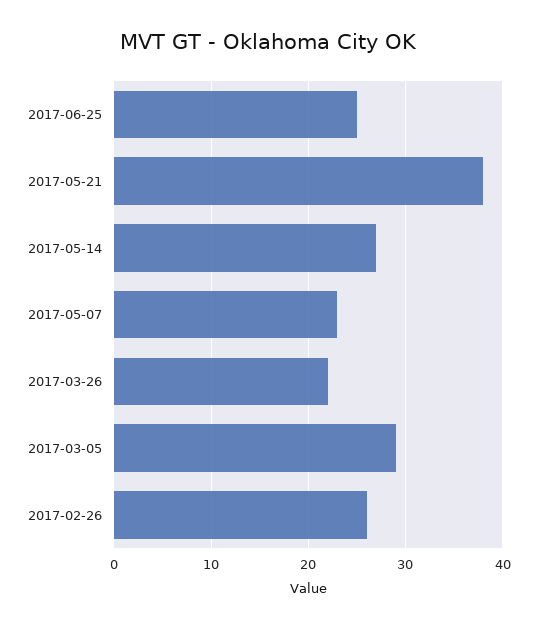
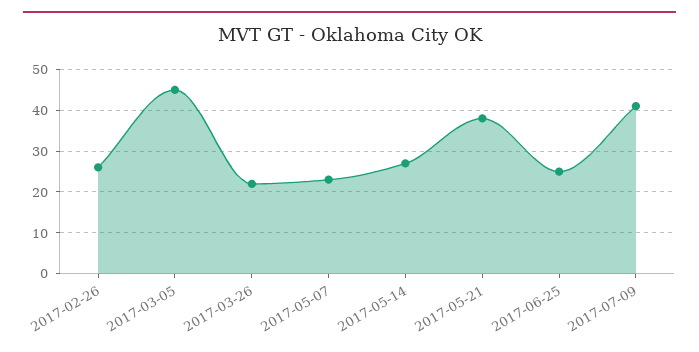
2017-03-05: 29 -> 45
2017-07-09: none -> 40

